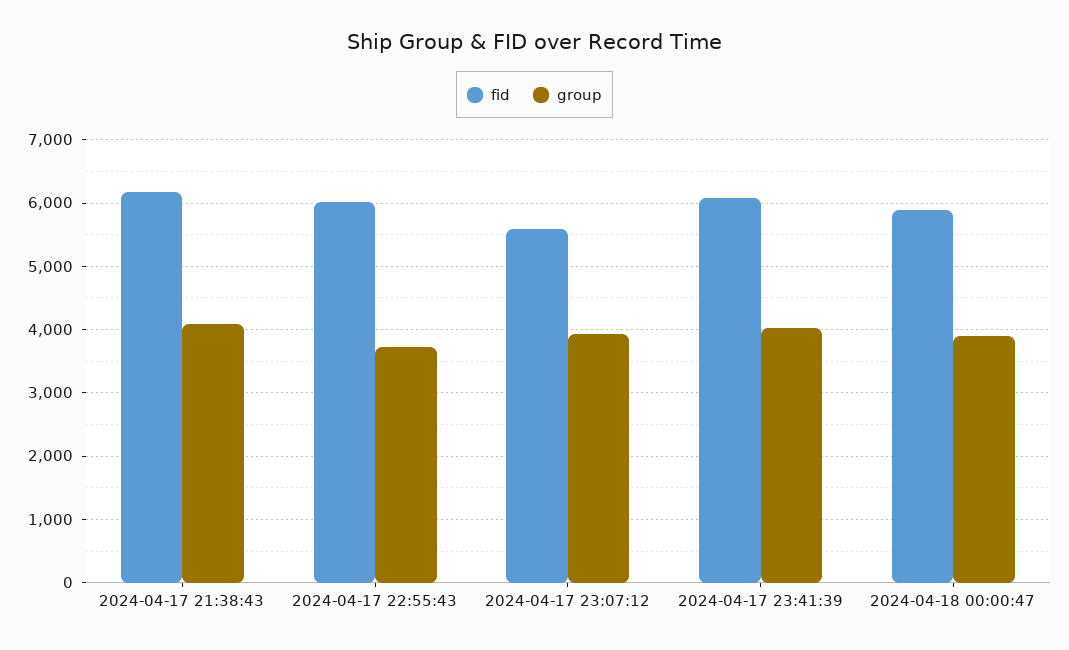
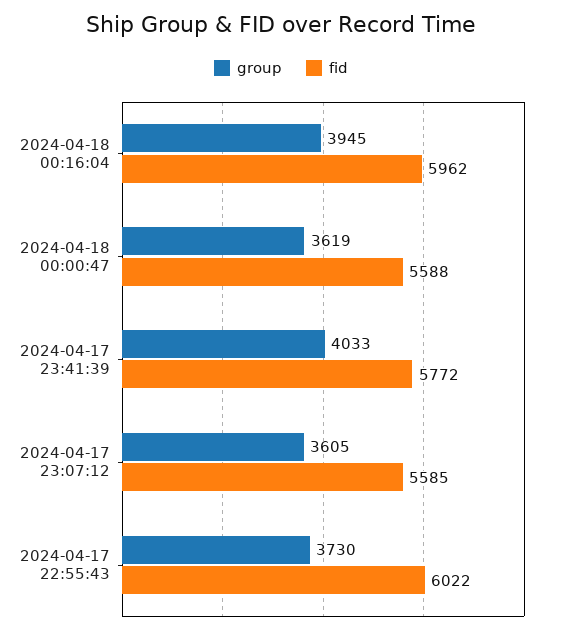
fid, 2024-04-17 21:38:43: 6200 -> none
group, 2024-04-17 21:38:43: 4100 -> none
group, 2024-04-17 23:07:12: 3900 -> 3605
fid, 2024-04-17 23:41:39: 6100 -> 5772
fid, 2024-04-18 00:00:47: 5900 -> 5588
group, 2024-04-18 00:00:47: 3900 -> 3619
group, 2024-04-18 00:16:04: none -> 3945
fid, 2024-04-18 00:16:04: none -> 5962

